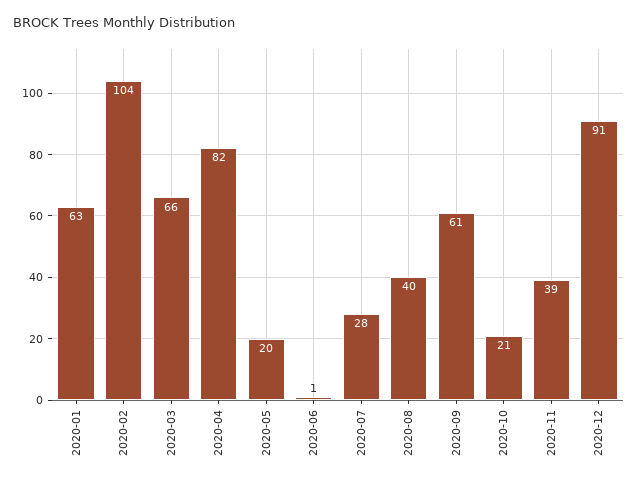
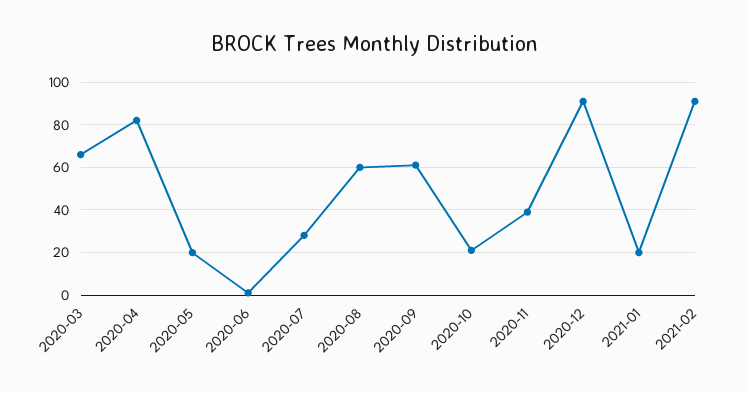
2020-01: 63 -> none
2020-02: 104 -> none
2020-08: 40 -> 60
2021-01: none -> 20
2021-02: none -> 90

